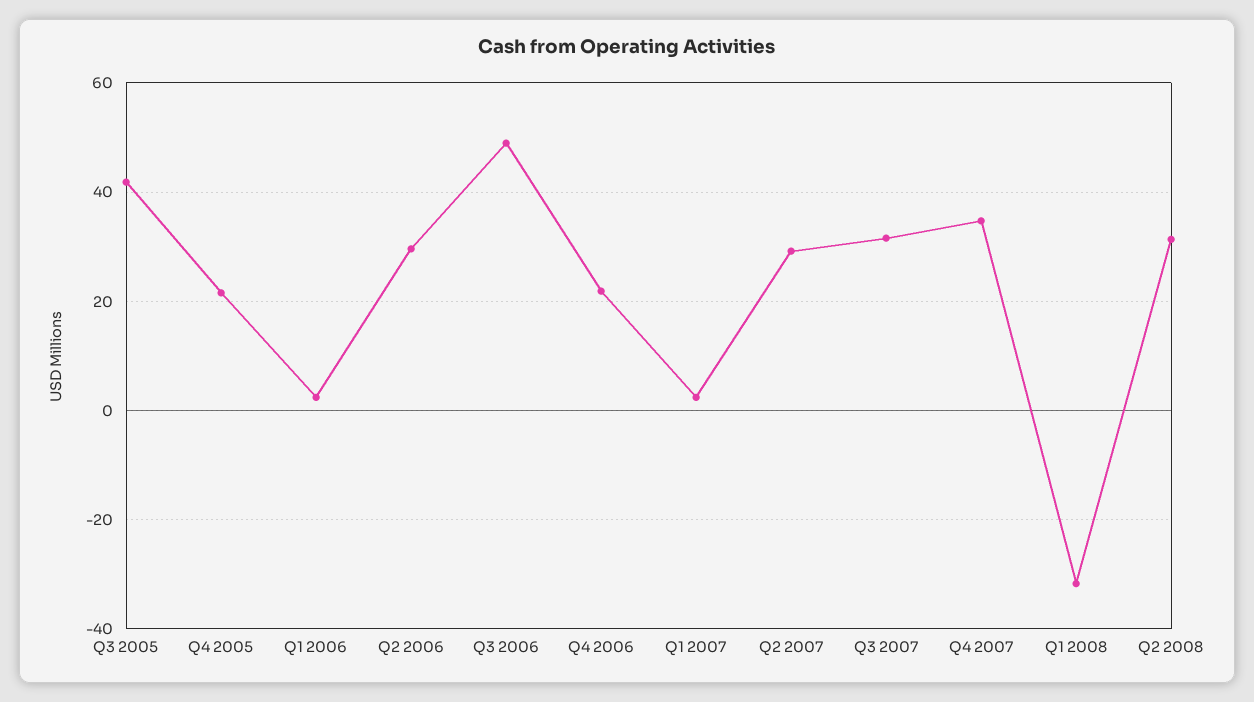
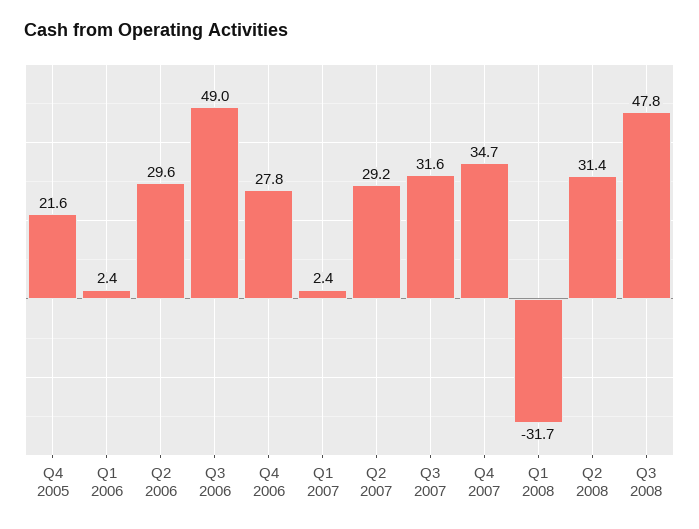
Q3 2005: 42 -> none
Q4 2006: 22 -> 27.8
Q3 2008: none -> 47.8

